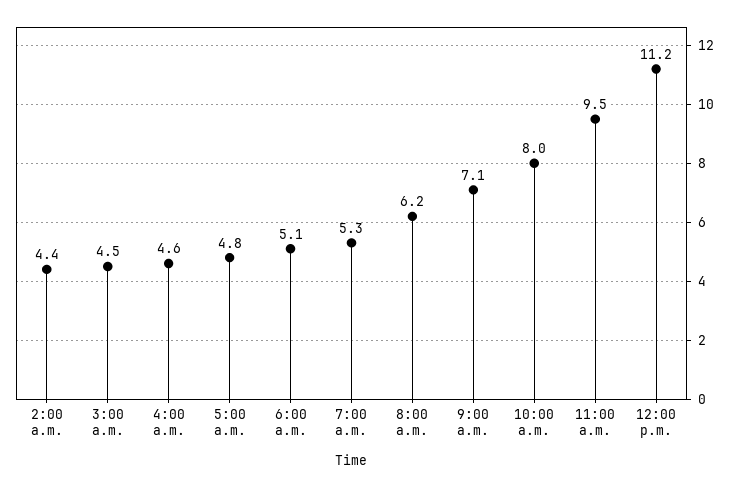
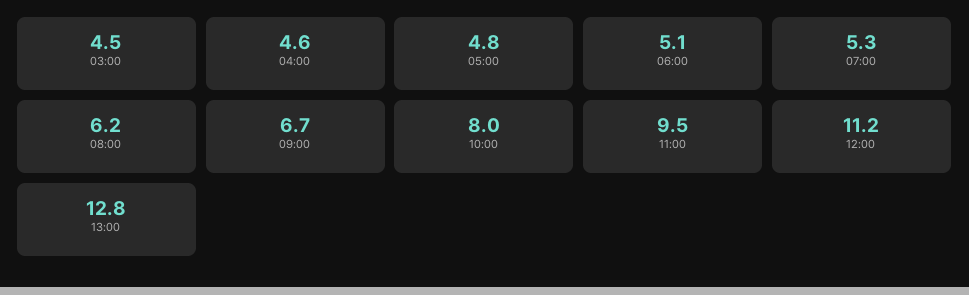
2:00 a.m.: 4.4 -> none
9:00 a.m.: 7.1 -> 6.7
13:00: none -> 12.8

